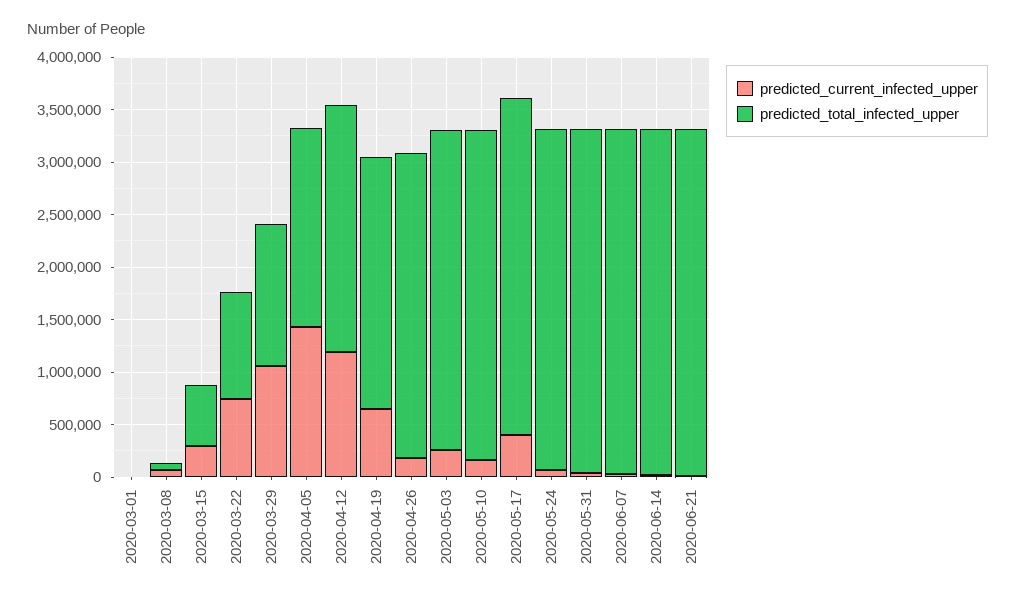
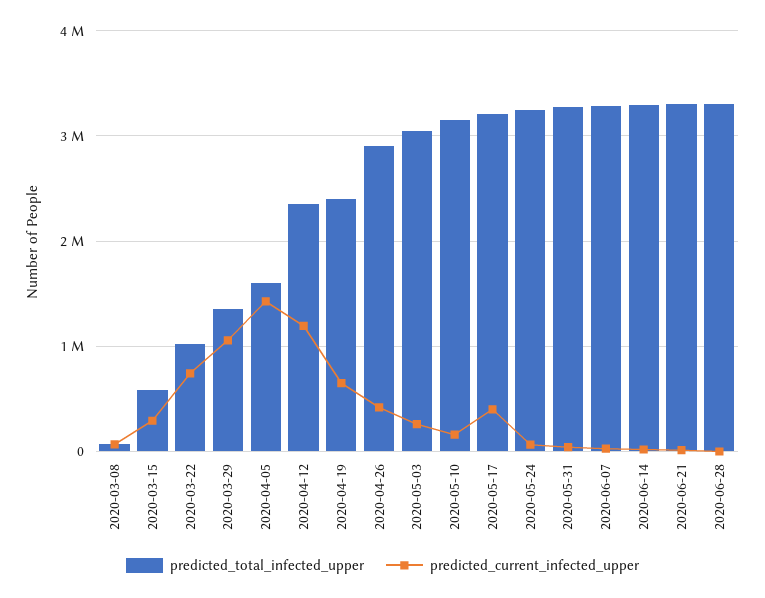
predicted_current_infected_upper, 2020-03-01: 0 -> none
predicted_total_infected_upper, 2020-03-01: 0 -> none
predicted_total_infected_upper, 2020-04-05: 1900000 -> 1600000
predicted_current_infected_upper, 2020-04-26: 200000 -> 400000
predicted_total_infected_upper, 2020-06-28: none -> 3300000
predicted_current_infected_upper, 2020-06-28: none -> 0

